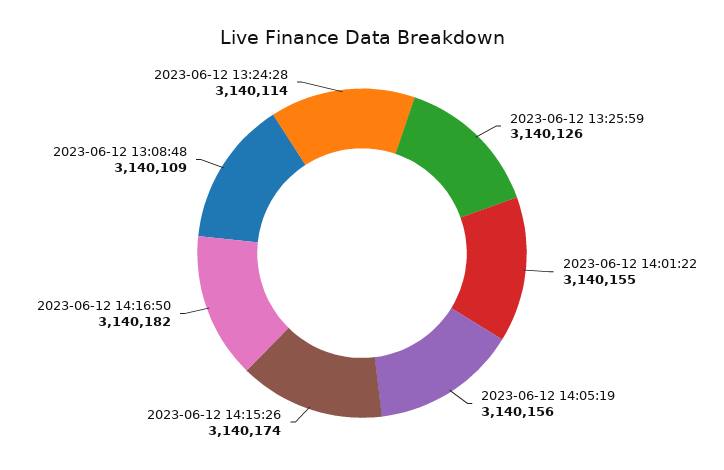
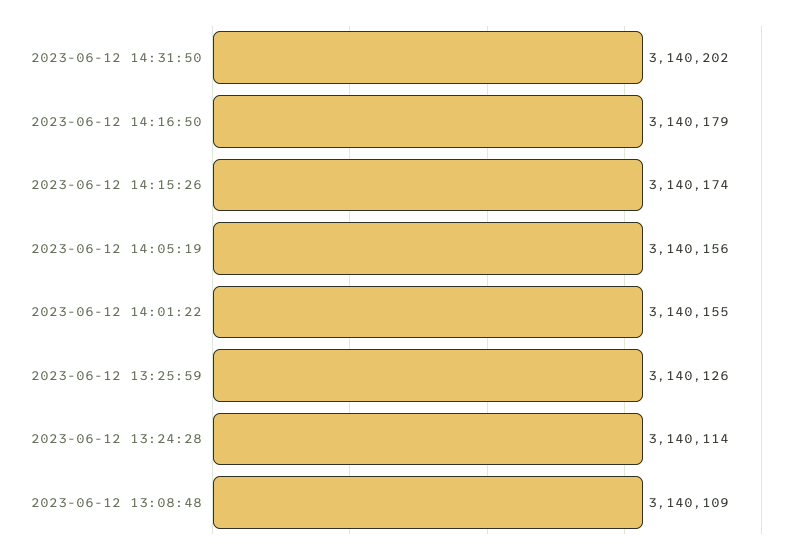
2023-06-12 14:16:50: 3140182 -> 3140179
2023-06-12 14:31:50: none -> 3140202

